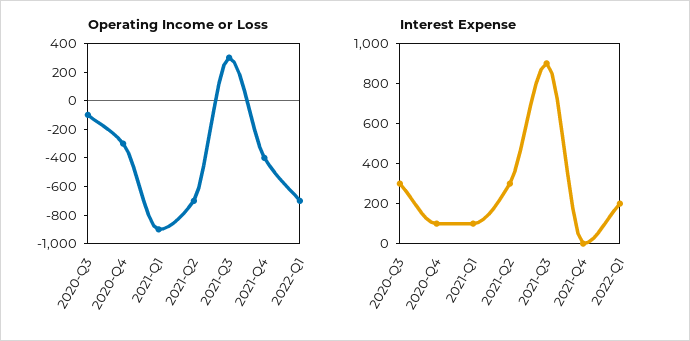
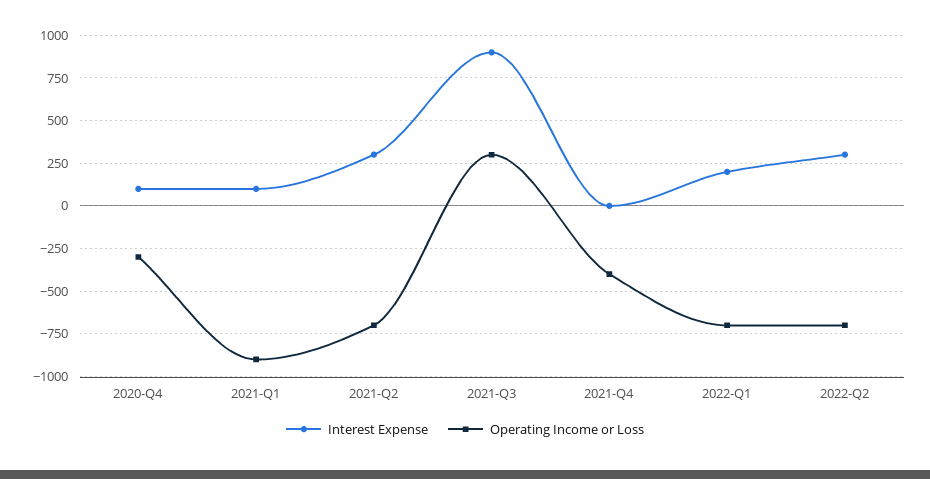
Operating Income or Loss, 2020-Q3: -100 -> none
Interest Expense, 2020-Q3: 300 -> none
Interest Expense, 2022-Q2: none -> 300
Operating Income or Loss, 2022-Q2: none -> -700

